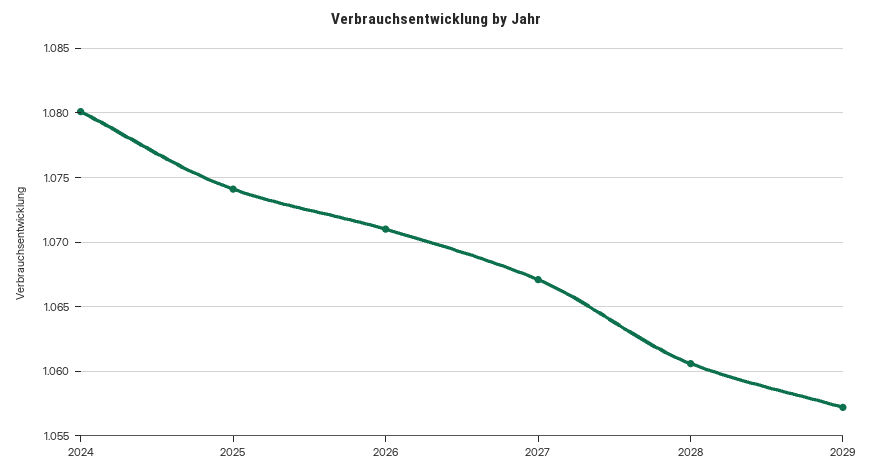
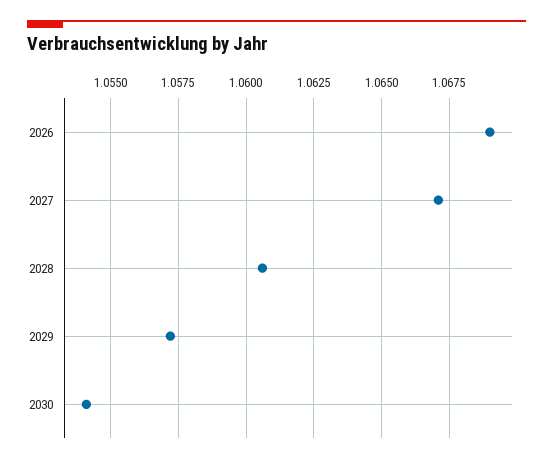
2024: 1.08 -> none
2025: 1.074 -> none
2026: 1.071 -> 1.069
2030: none -> 1.054

